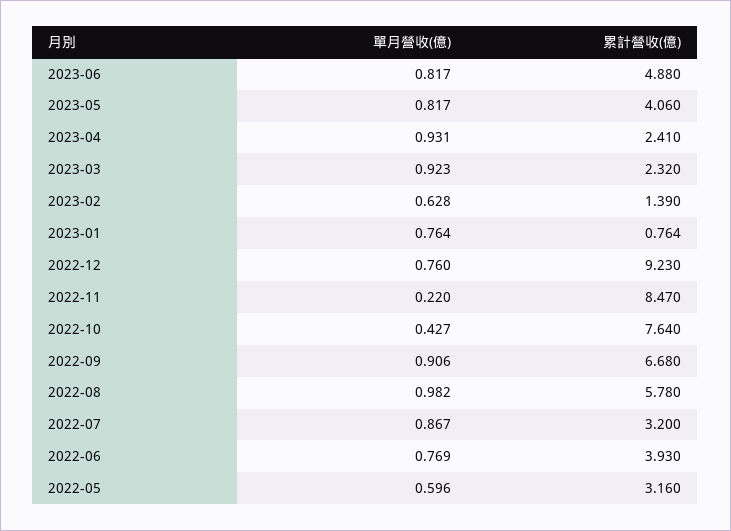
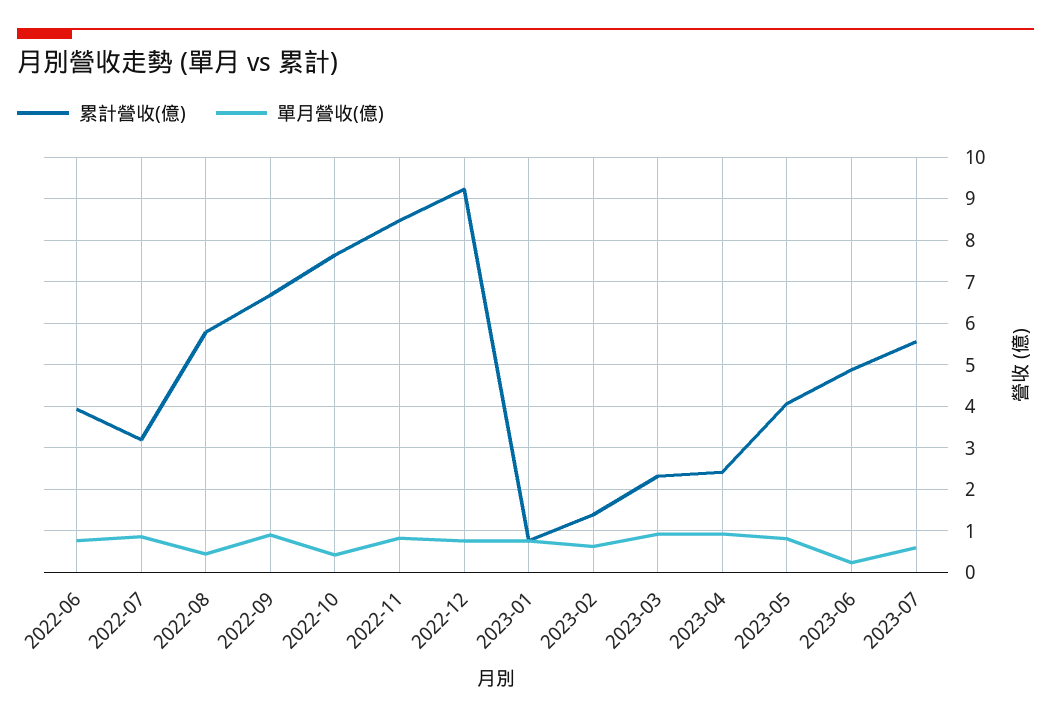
單月營收(億), 2023-06: 0.817 -> 0.2
單月營收(億), 2022-11: 0.22 -> 0.8
單月營收(億), 2022-08: 0.982 -> 0.4
單月營收(億), 2022-05: 0.596 -> none
累計營收(億), 2022-05: 3.16 -> none
累計營收(億), 2023-07: none -> 5.6
單月營收(億), 2023-07: none -> 0.6

